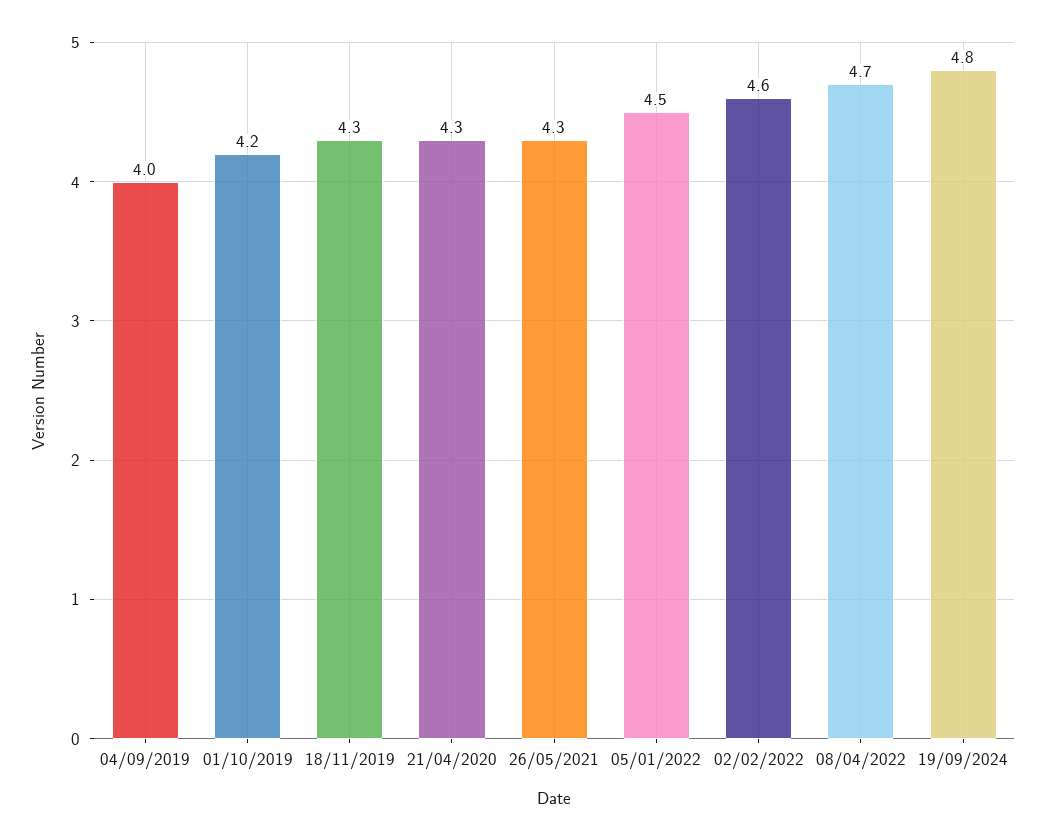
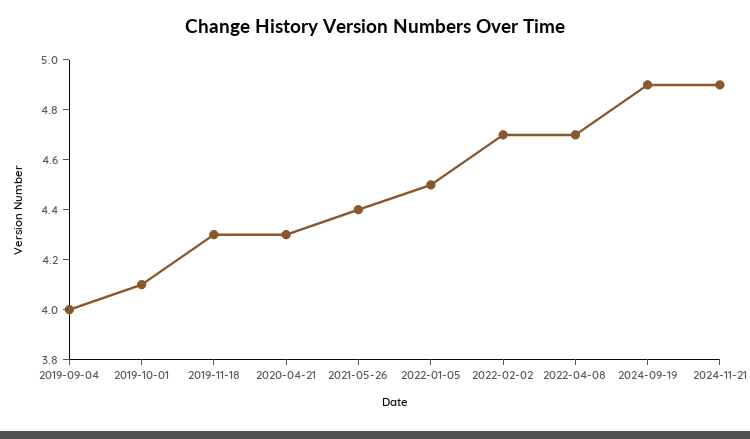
01/10/2019: 4.2 -> 4.1
26/05/2021: 4.3 -> 4.4
02/02/2022: 4.6 -> 4.7
19/09/2024: 4.8 -> 4.9
2024-11-21: none -> 4.9

